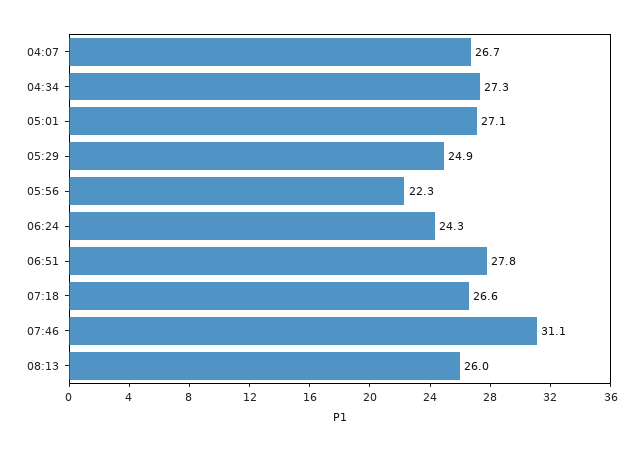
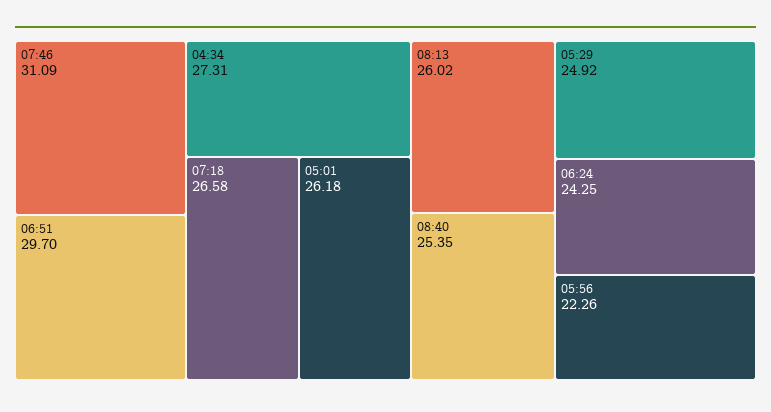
04:07: 26.7 -> none
05:01: 27.1 -> 26.18
06:51: 27.8 -> 29.7
08:40: none -> 25.35

